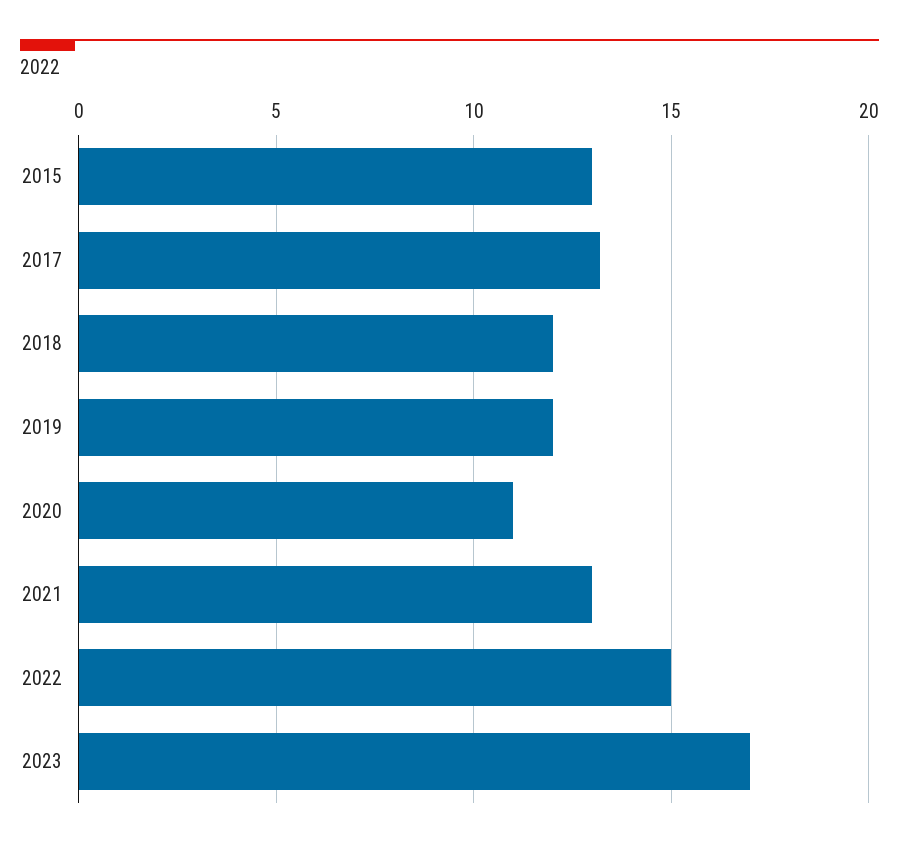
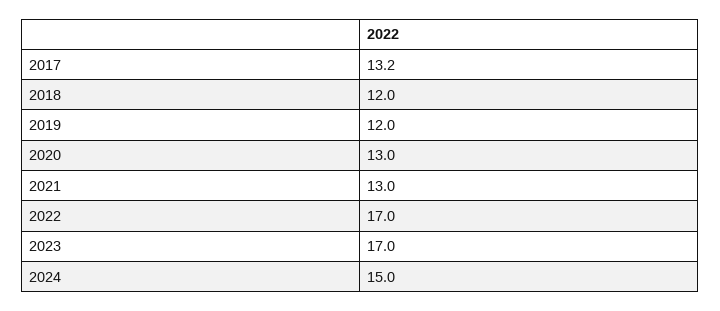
2015: 13 -> none
2020: 11 -> 13
2022: 15 -> 17
2024: none -> 15

